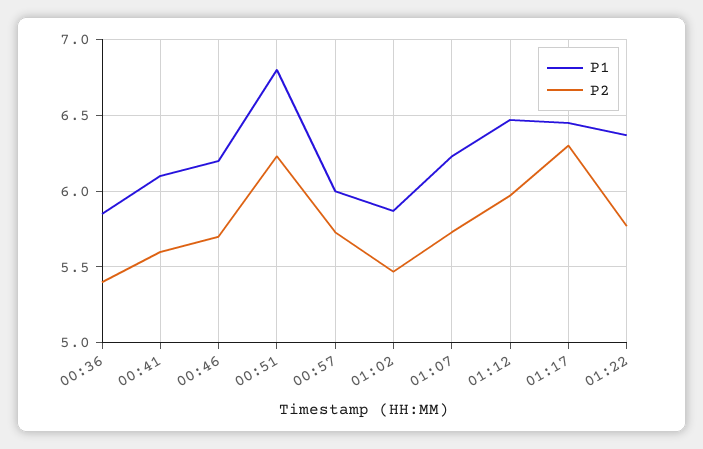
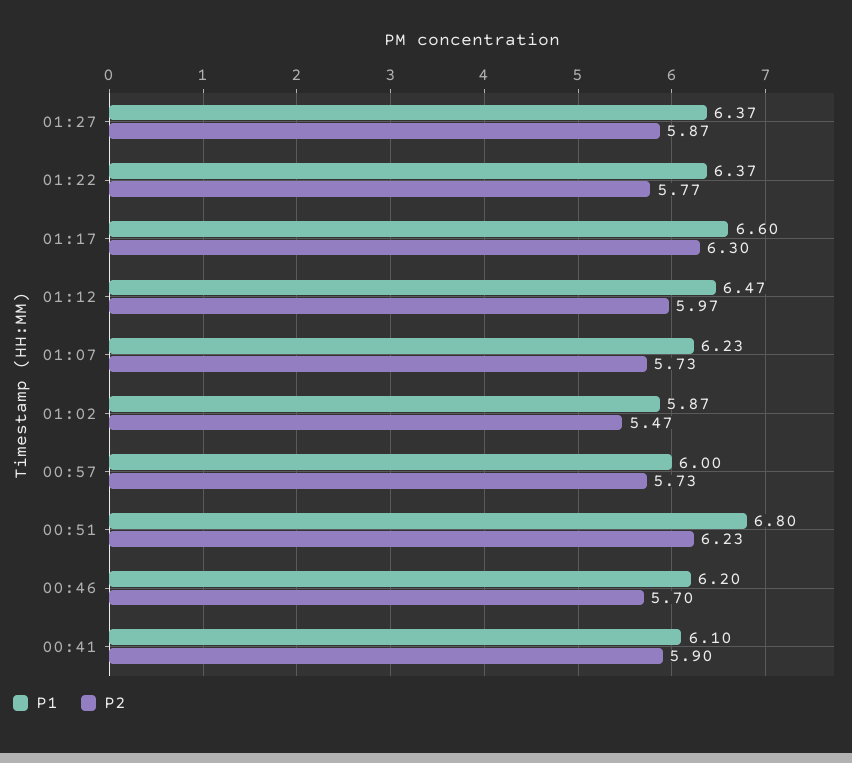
P1, 00:36: 5.85 -> none
P2, 00:36: 5.4 -> none
P2, 00:41: 5.6 -> 5.9
P1, 01:17: 6.45 -> 6.6
P1, 01:27: none -> 6.37
P2, 01:27: none -> 5.87

